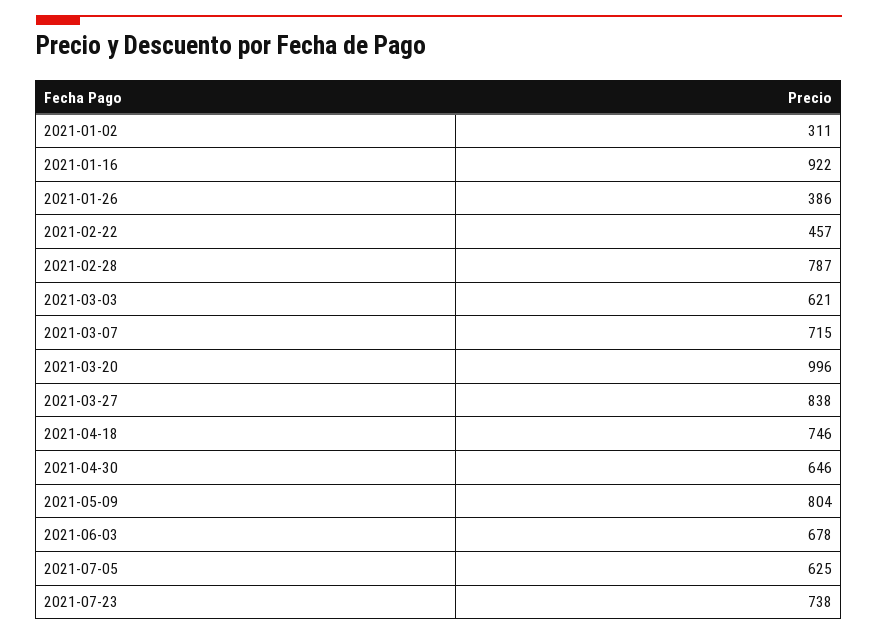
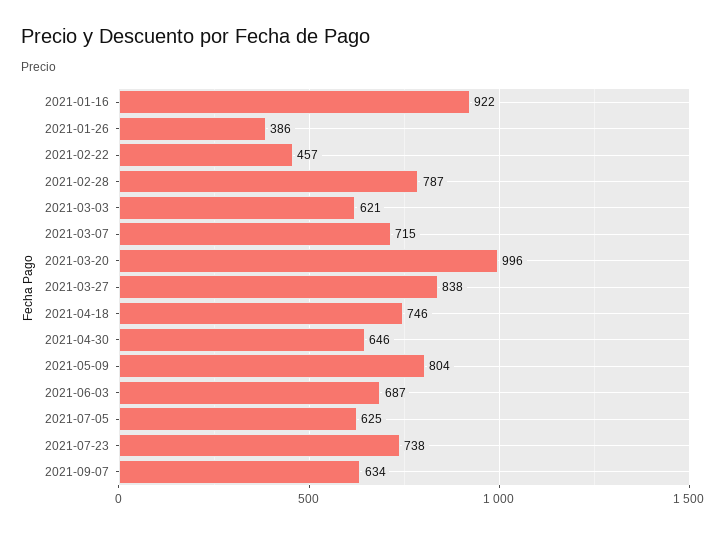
2021-01-02: 311 -> none
2021-06-03: 678 -> 687
2021-09-07: none -> 634

